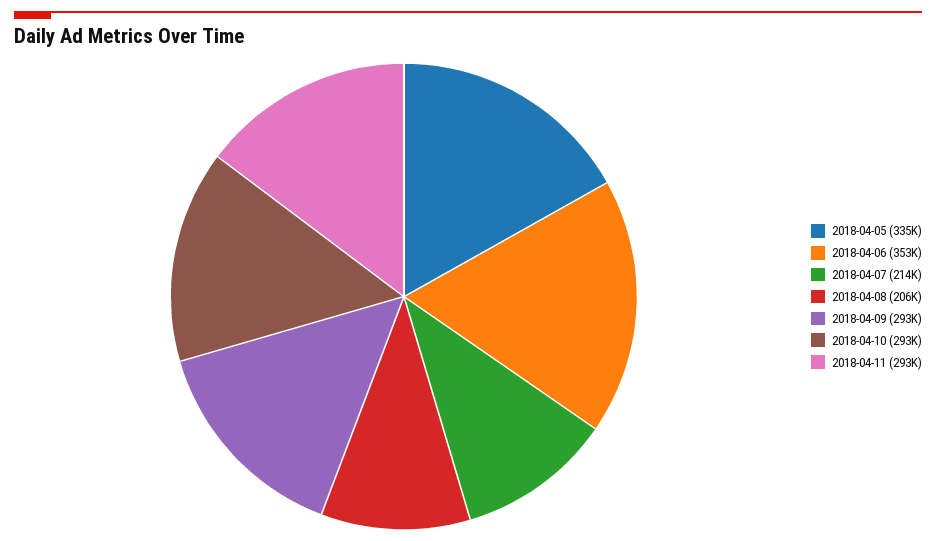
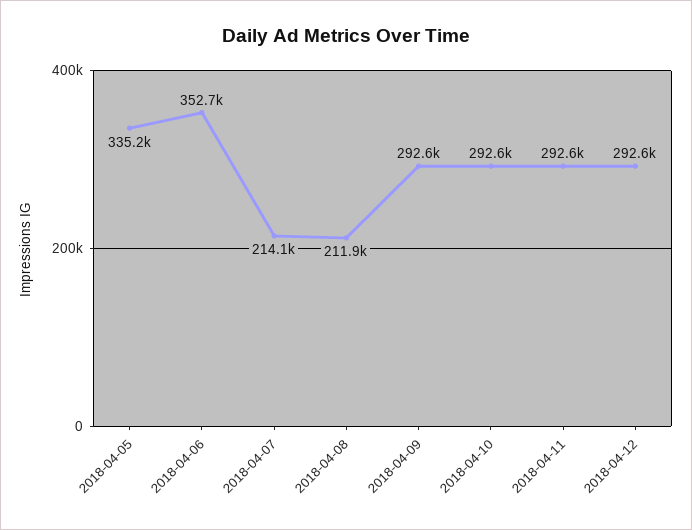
2018-04-08: 206000 -> 211900
2018-04-12: none -> 292600

